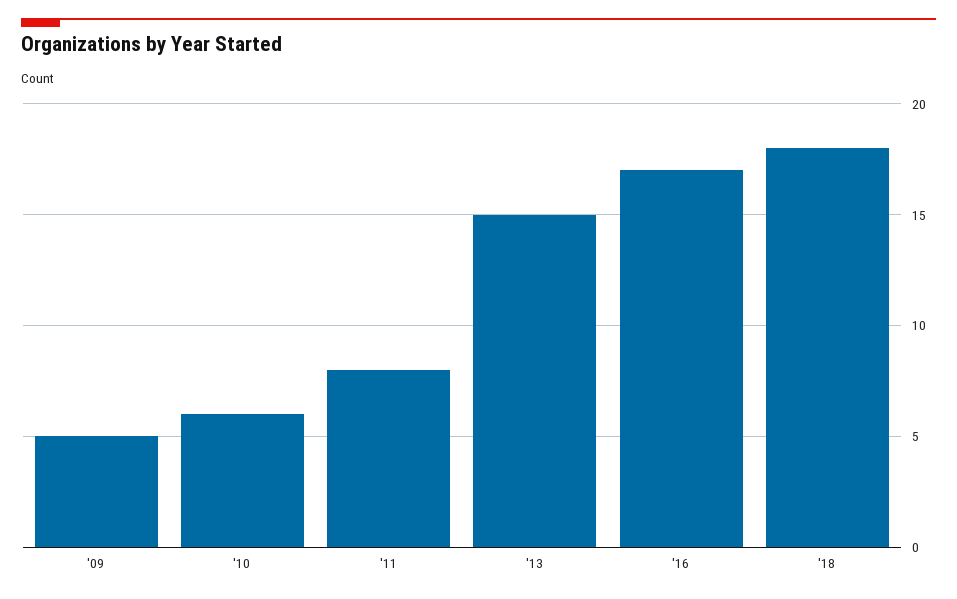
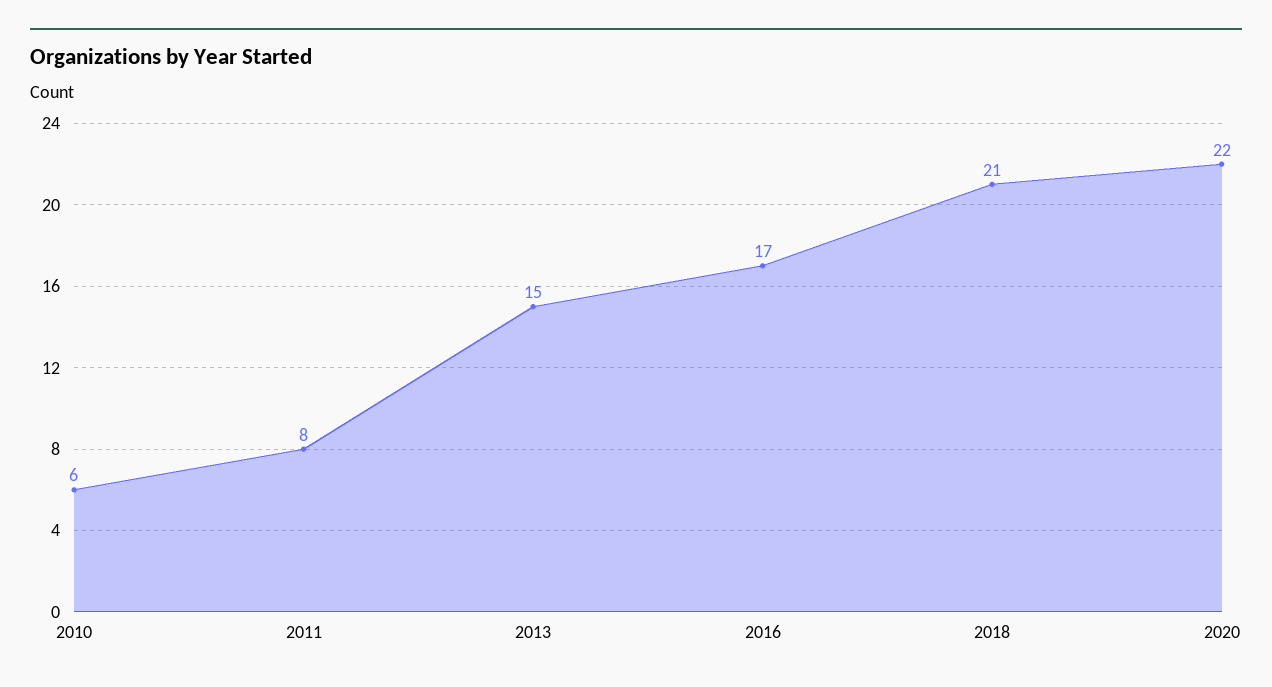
'09: 5 -> none
'18: 18 -> 21
2020: none -> 22

